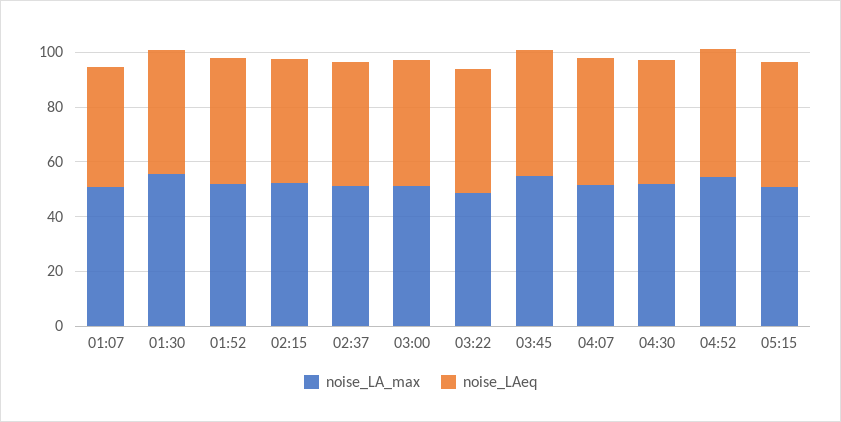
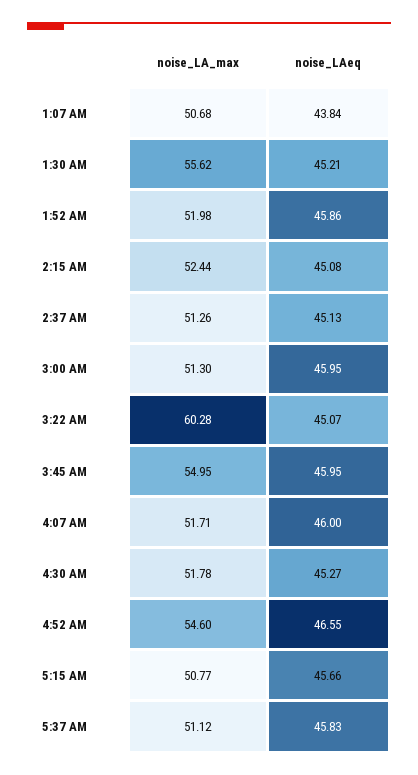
noise_LA_max, 03:22: 50 -> 60.28
noise_LA_max, 5:37 AM: none -> 51.12
noise_LAeq, 5:37 AM: none -> 45.83

